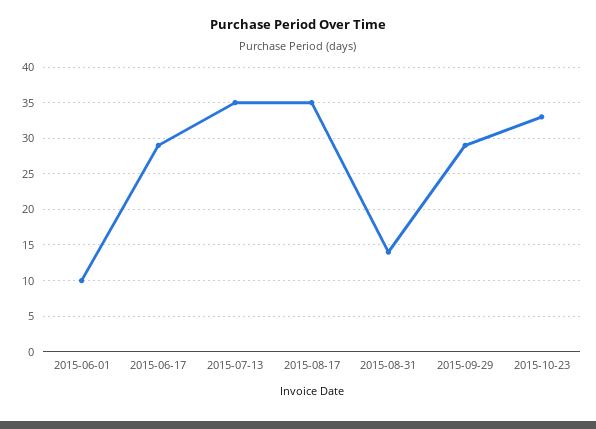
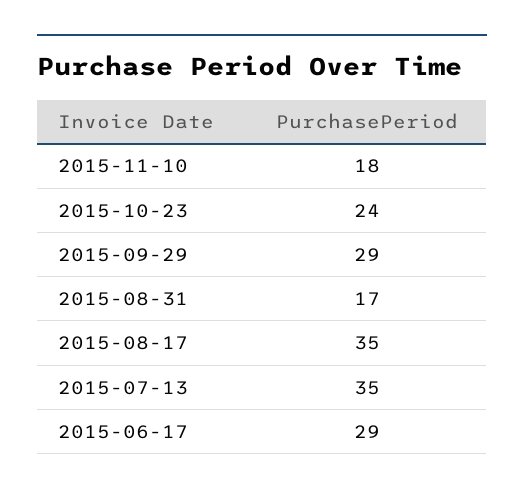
2015-06-01: 10 -> none
2015-08-31: 14 -> 17
2015-10-23: 33 -> 24
2015-11-10: none -> 18

